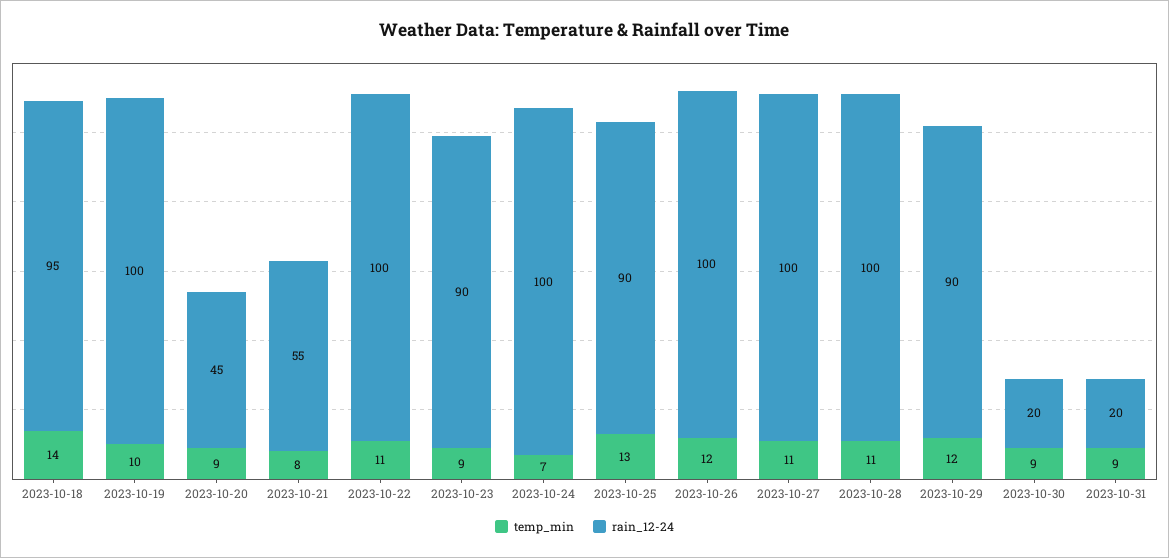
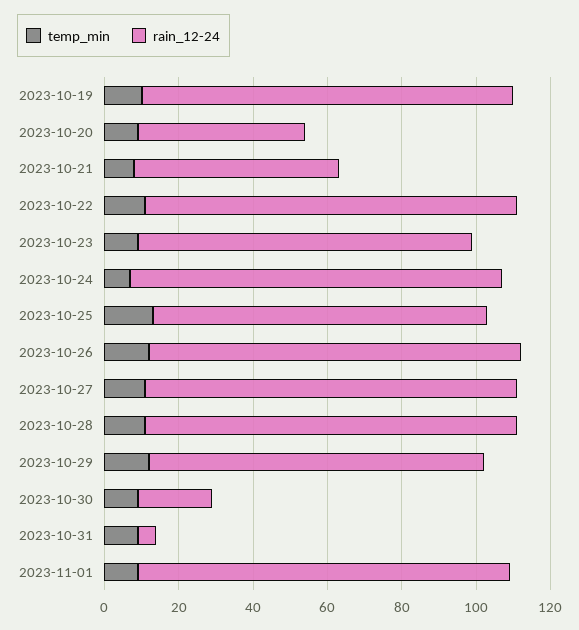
temp_min, 2023-10-18: 14 -> none
rain_12-24, 2023-10-18: 95 -> none
rain_12-24, 2023-10-31: 20 -> 5
temp_min, 2023-11-01: none -> 10
rain_12-24, 2023-11-01: none -> 100

